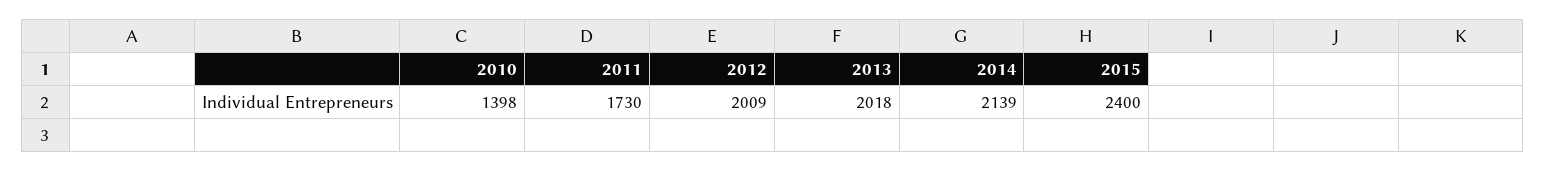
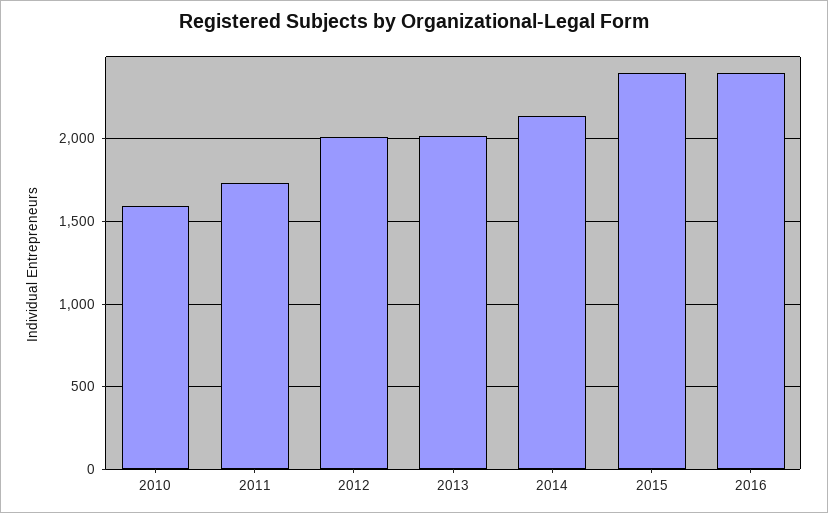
2010: 1398 -> 1600
2016: none -> 2400

